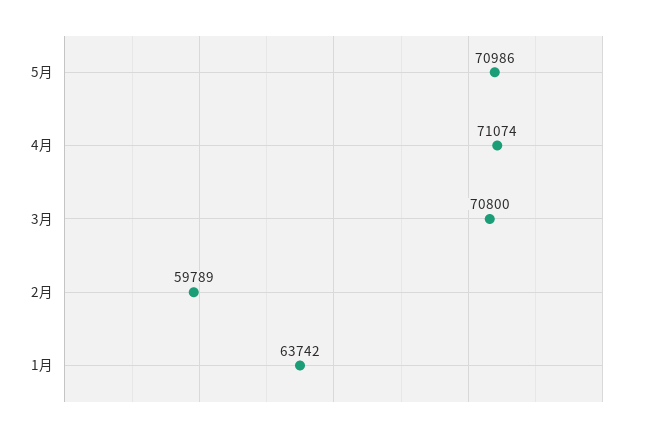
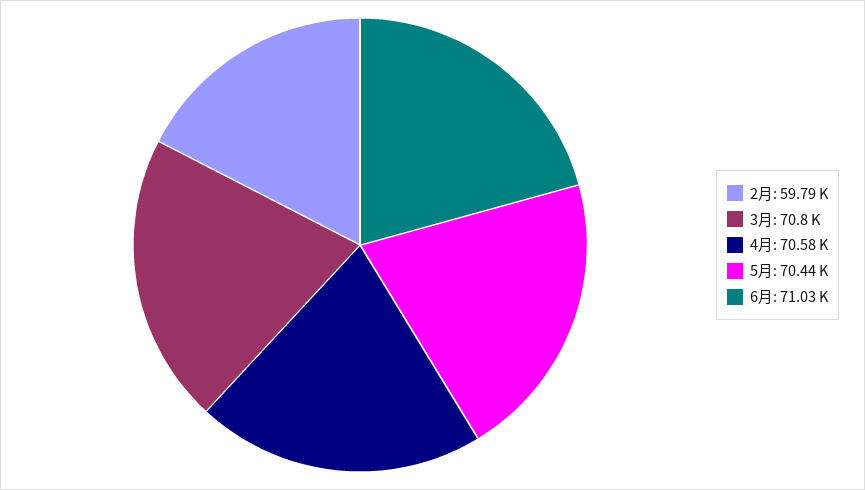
5月: 70986 -> 70440
4月: 71074 -> 70580
1月: 63742 -> none
6月: none -> 71030

